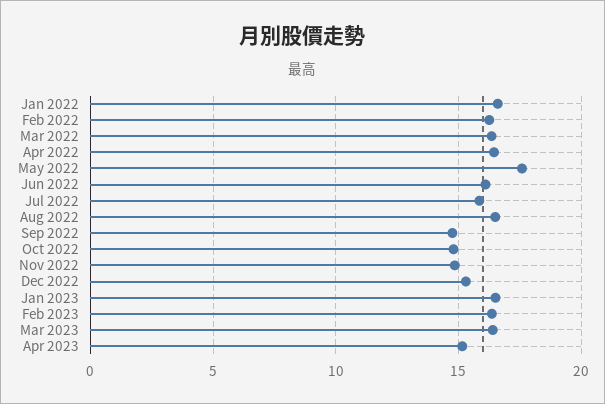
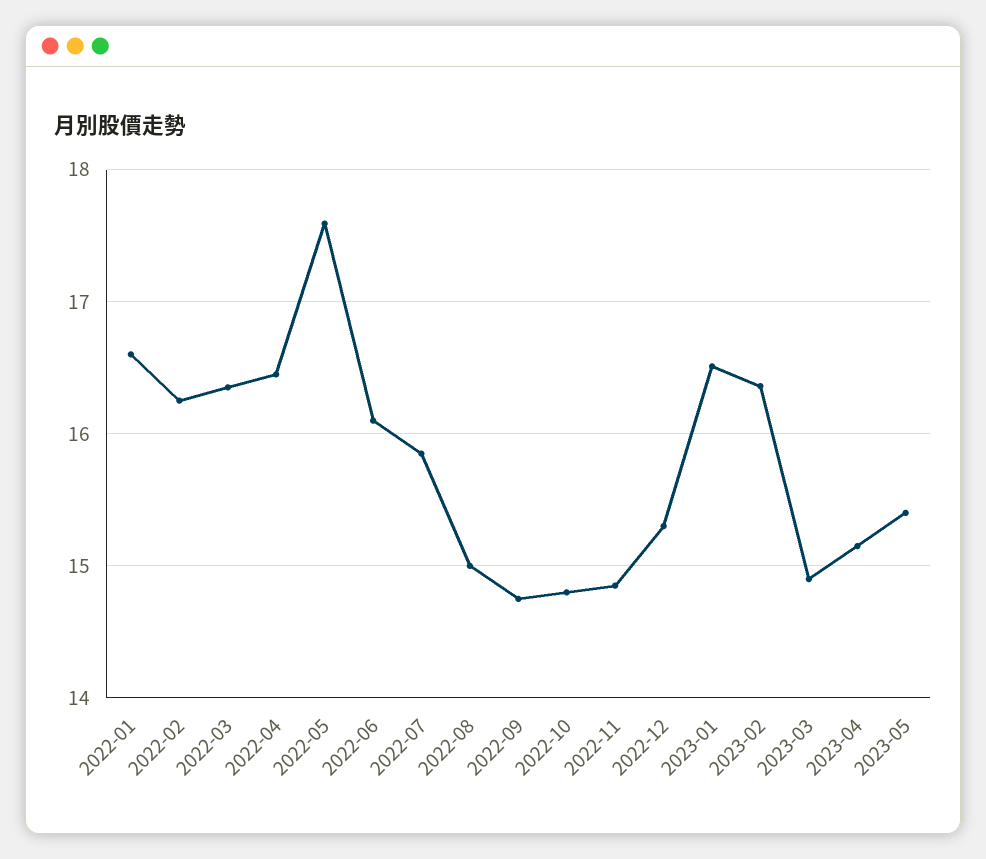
Aug 2022: 16.5 -> 15
Mar 2023: 16.5 -> 14.9
2023-05: none -> 15.4

